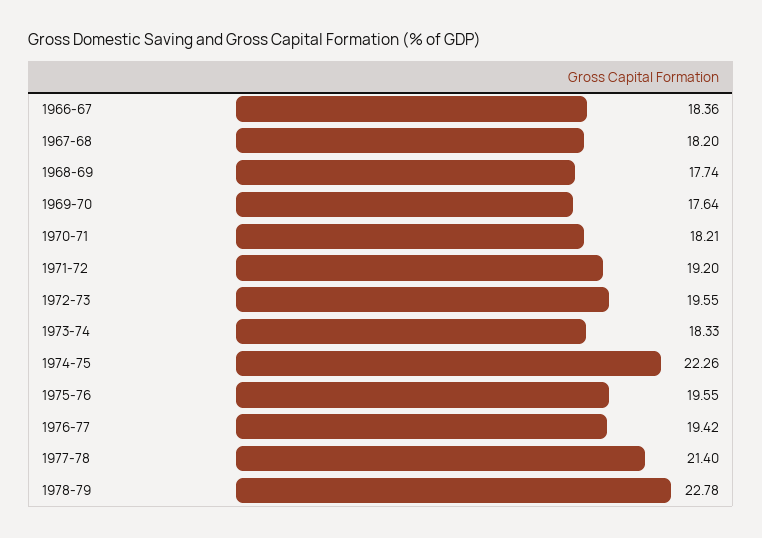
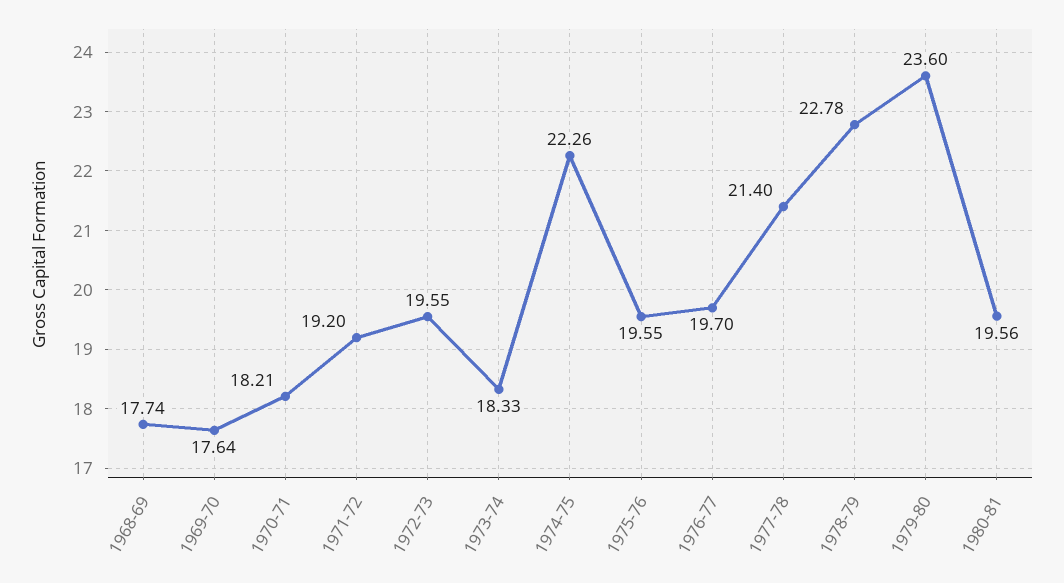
1966-67: 18.36 -> none
1967-68: 18.2 -> none
1976-77: 19.42 -> 19.7
1979-80: none -> 23.6
1980-81: none -> 19.56

